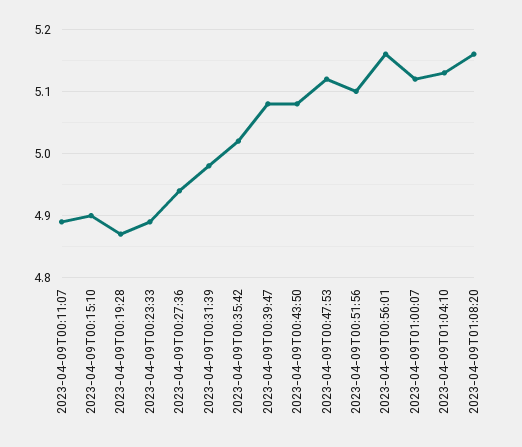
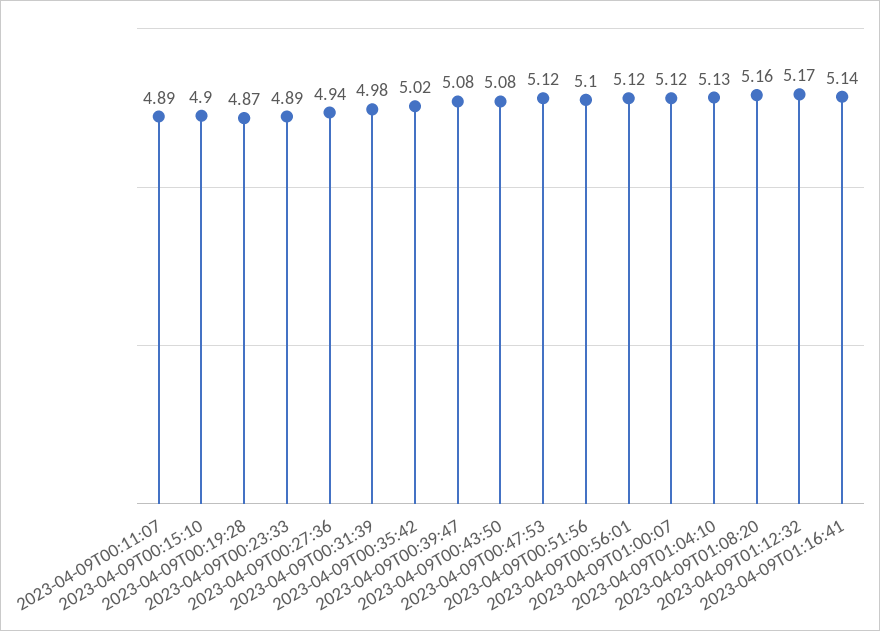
2023-04-09T00:56:01: 5.16 -> 5.12
2023-04-09T01:12:32: none -> 5.17
2023-04-09T01:16:41: none -> 5.14

